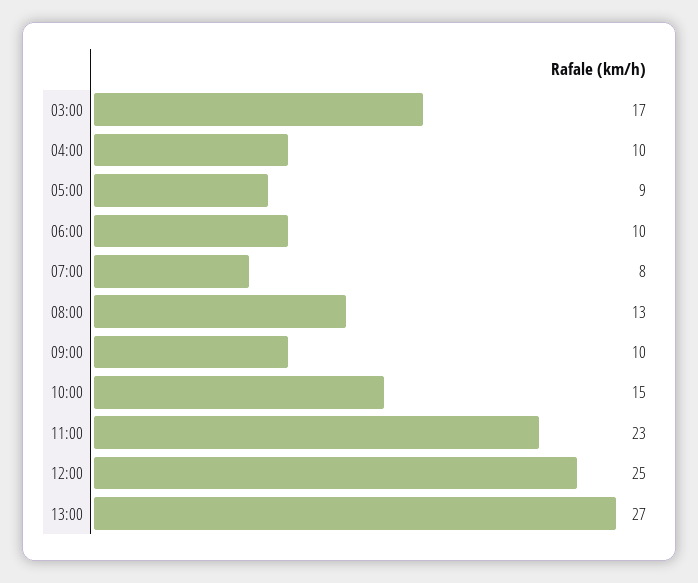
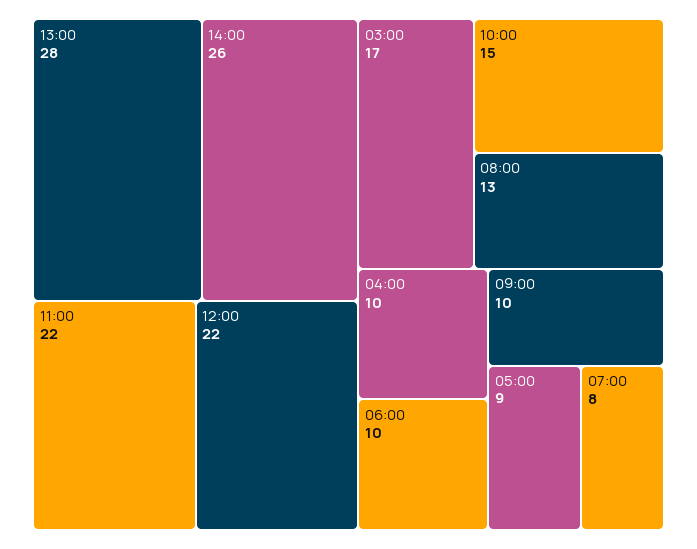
11:00: 23 -> 22
12:00: 25 -> 22
13:00: 27 -> 28
14:00: none -> 26

